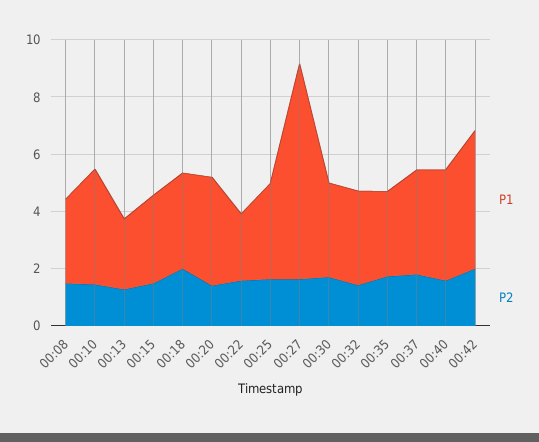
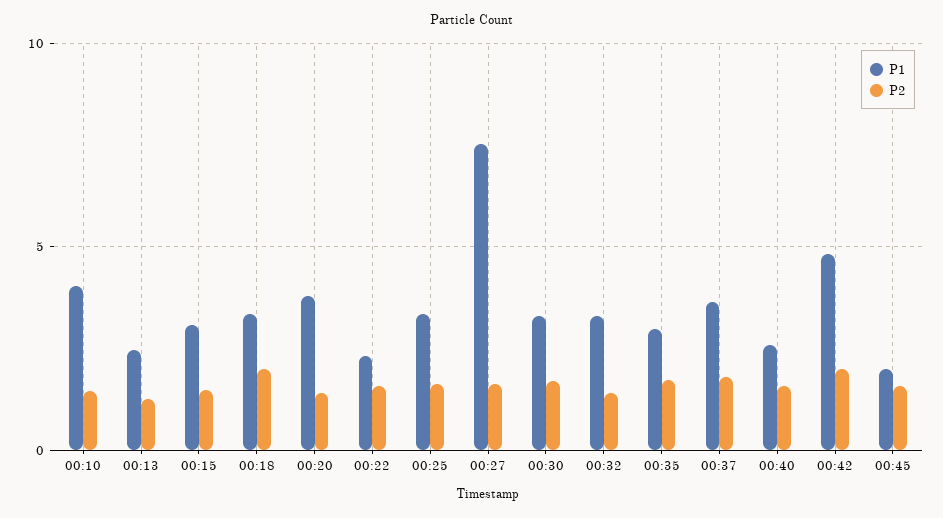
P1, 00:08: 3 -> none
P2, 00:08: 1.5 -> none
P1, 00:40: 4 -> 2.5
P1, 00:45: none -> 2
P2, 00:45: none -> 1.5

